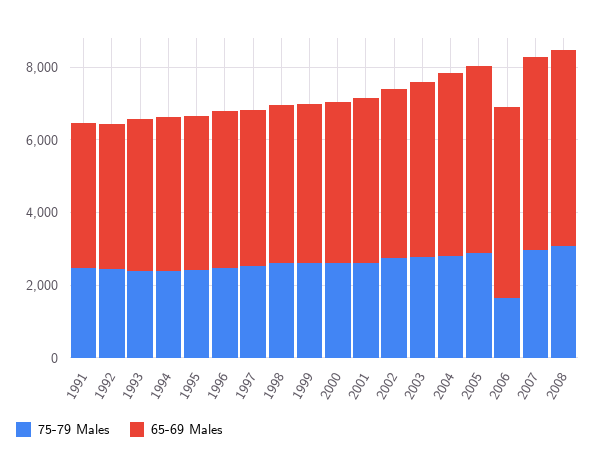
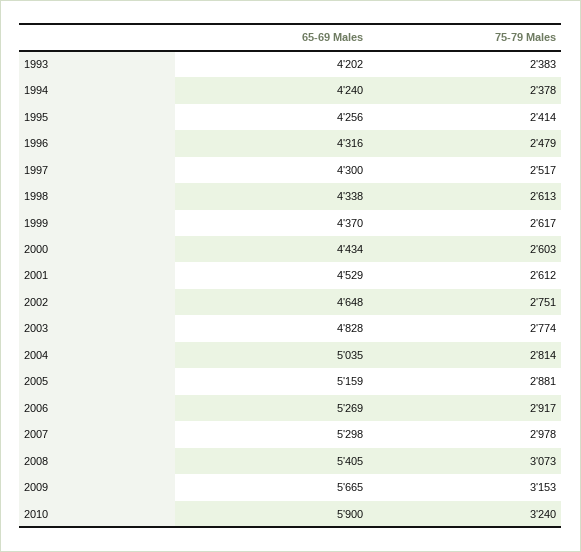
75-79 Males, 1991: 2500 -> none
65-69 Males, 1991: 4000 -> none
75-79 Males, 1992: 2500 -> none
65-69 Males, 1992: 4000 -> none
75-79 Males, 2006: 1500 -> 2917
65-69 Males, 2009: none -> 5665
75-79 Males, 2009: none -> 3153
65-69 Males, 2010: none -> 5900
75-79 Males, 2010: none -> 3240

